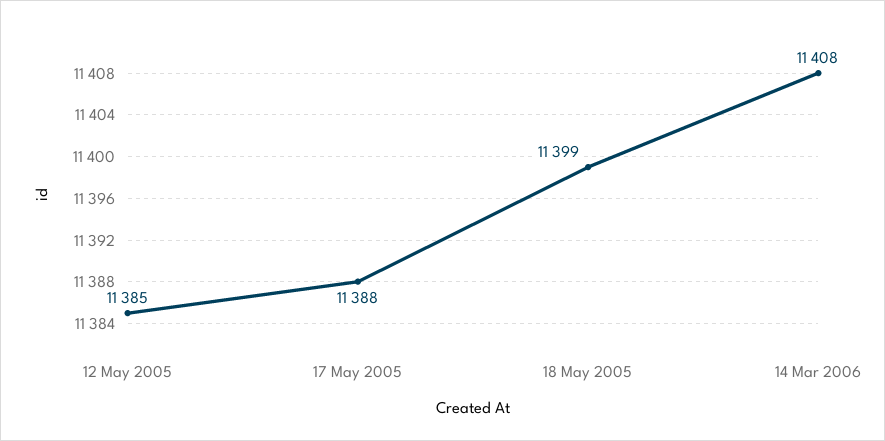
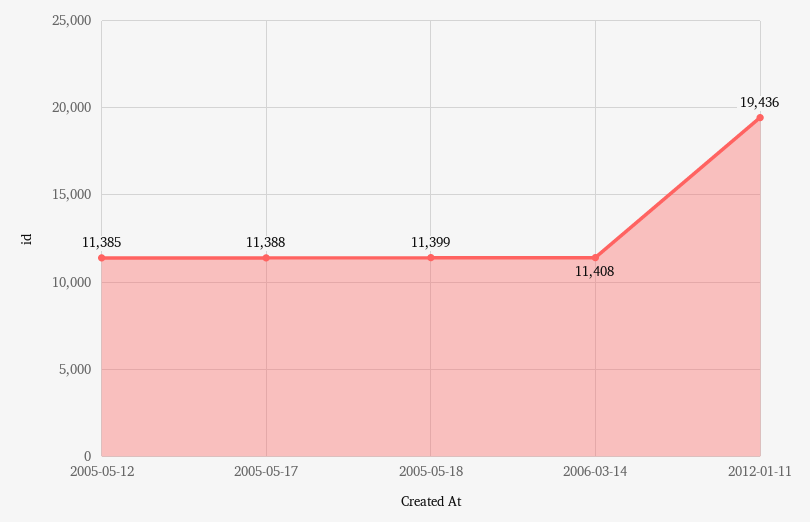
2012-01-11: none -> 19436

